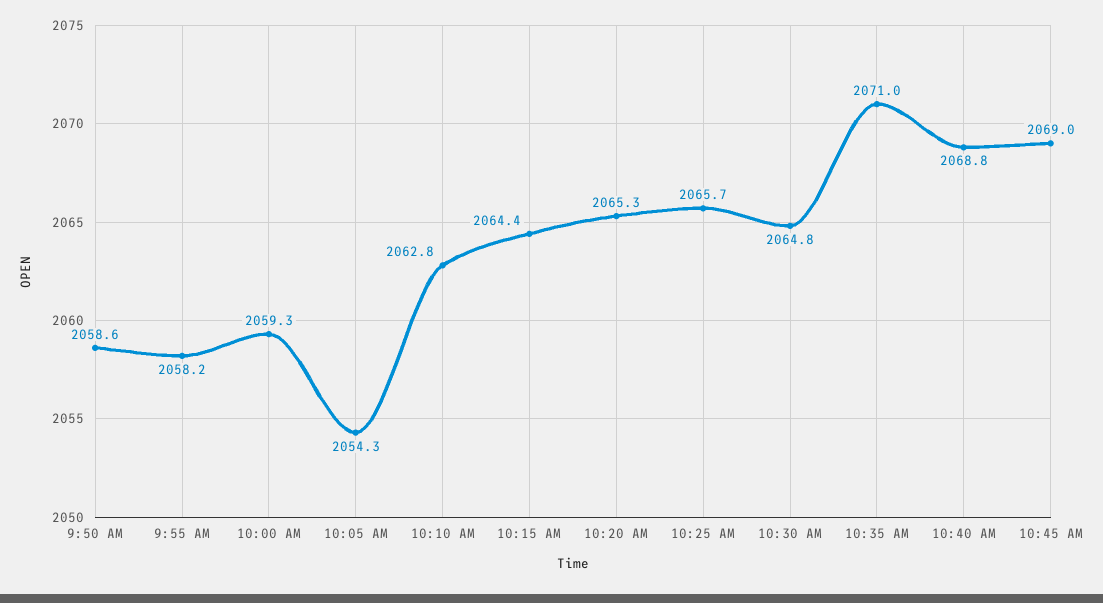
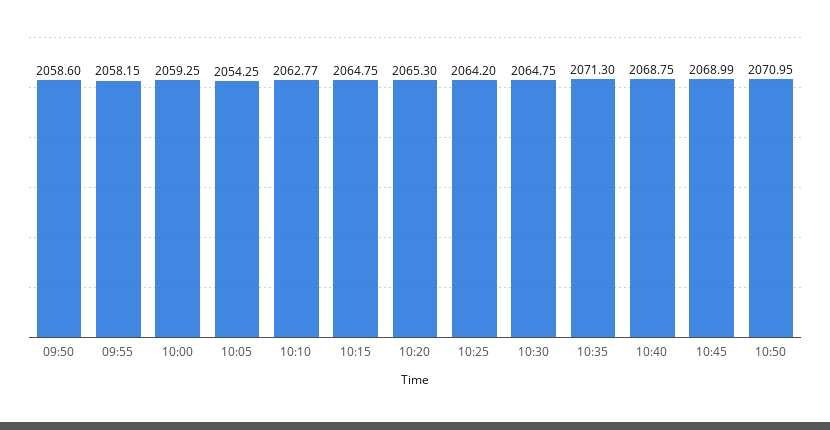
10:15 AM: 2064.4 -> 2064.75
10:25 AM: 2065.7 -> 2064.2
10:35 AM: 2071 -> 2071.3
10:50: none -> 2070.95

